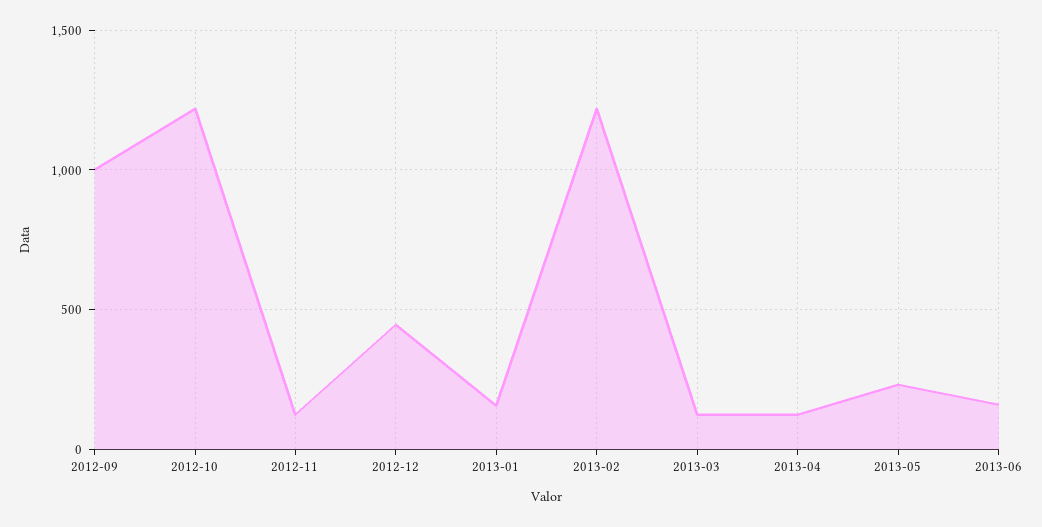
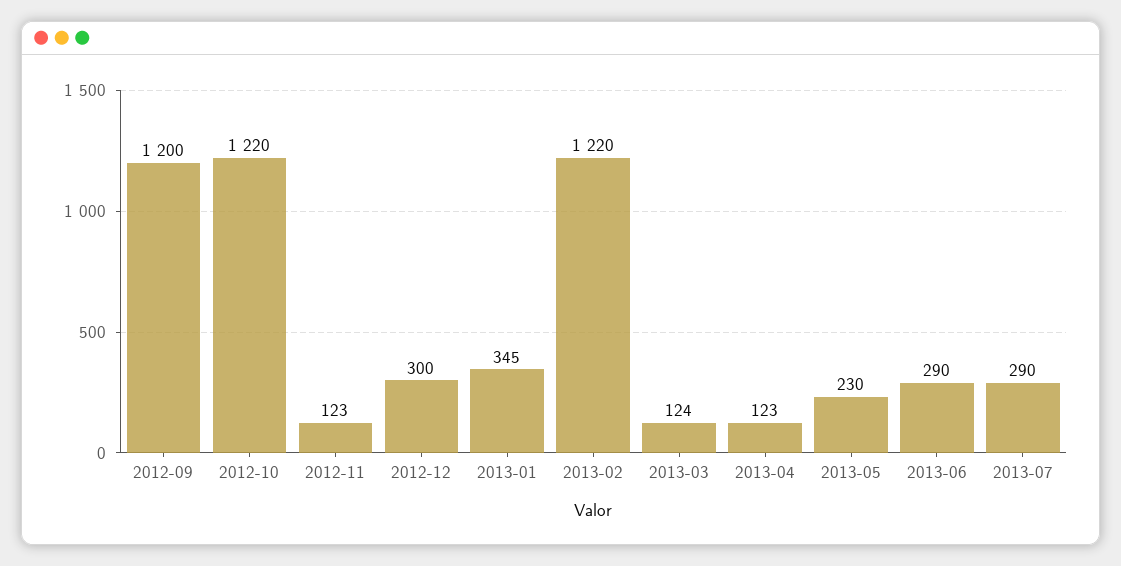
2012-09: 1000 -> 1200
2012-12: 450 -> 300
2013-01: 150 -> 345
2013-06: 150 -> 290
2013-07: none -> 290

